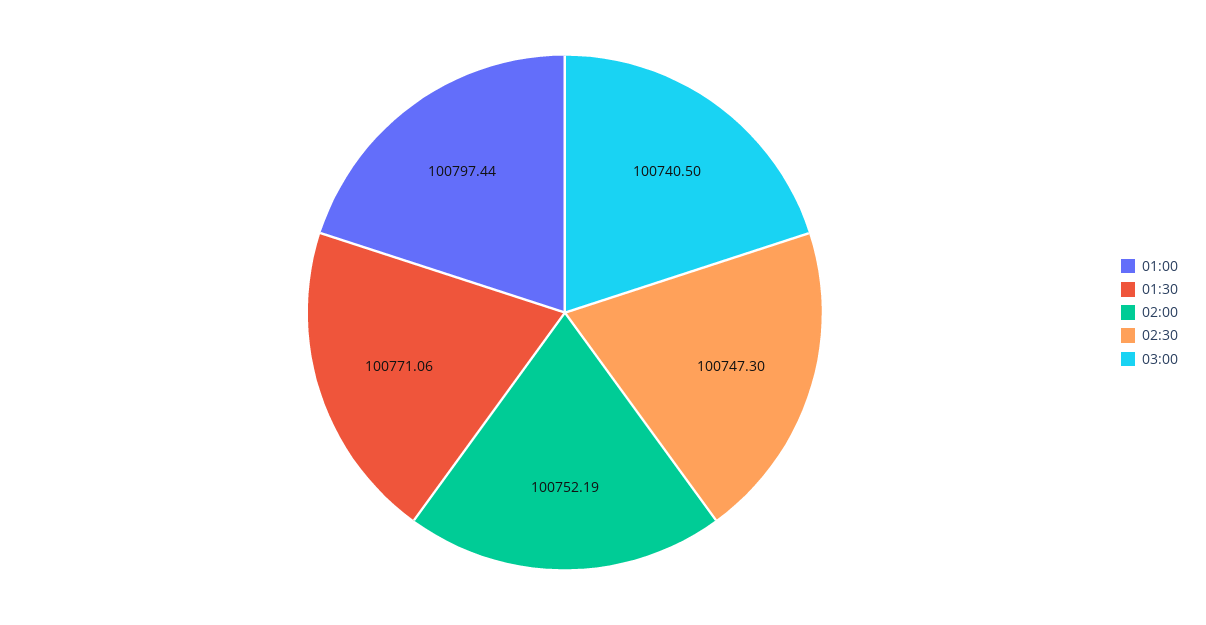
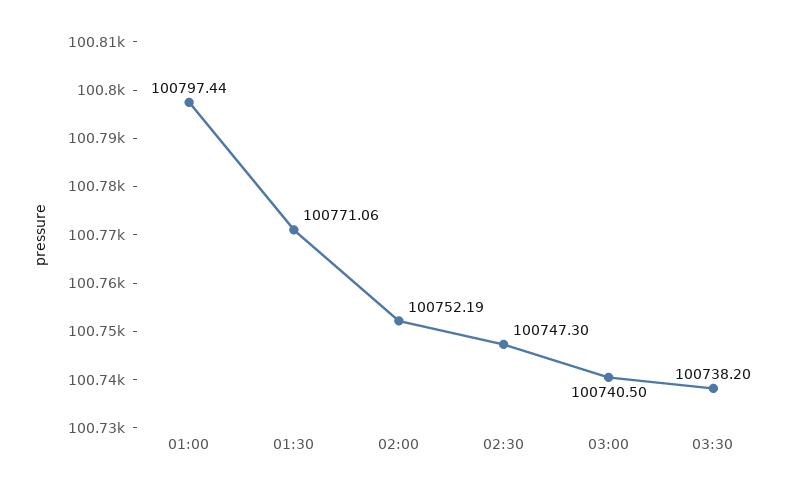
03:30: none -> 100738.2

